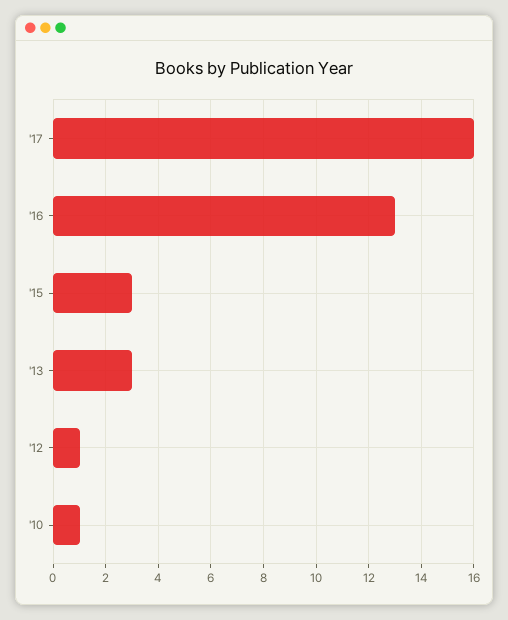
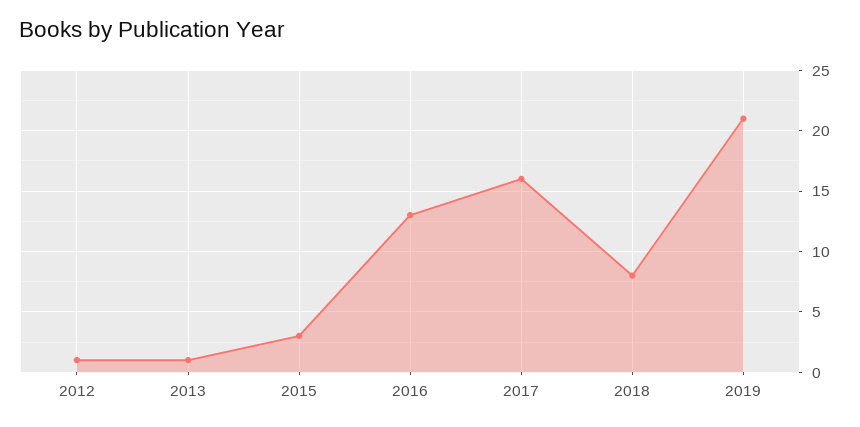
'13: 3 -> 1
'10: 1 -> none
2018: none -> 8
2019: none -> 21

